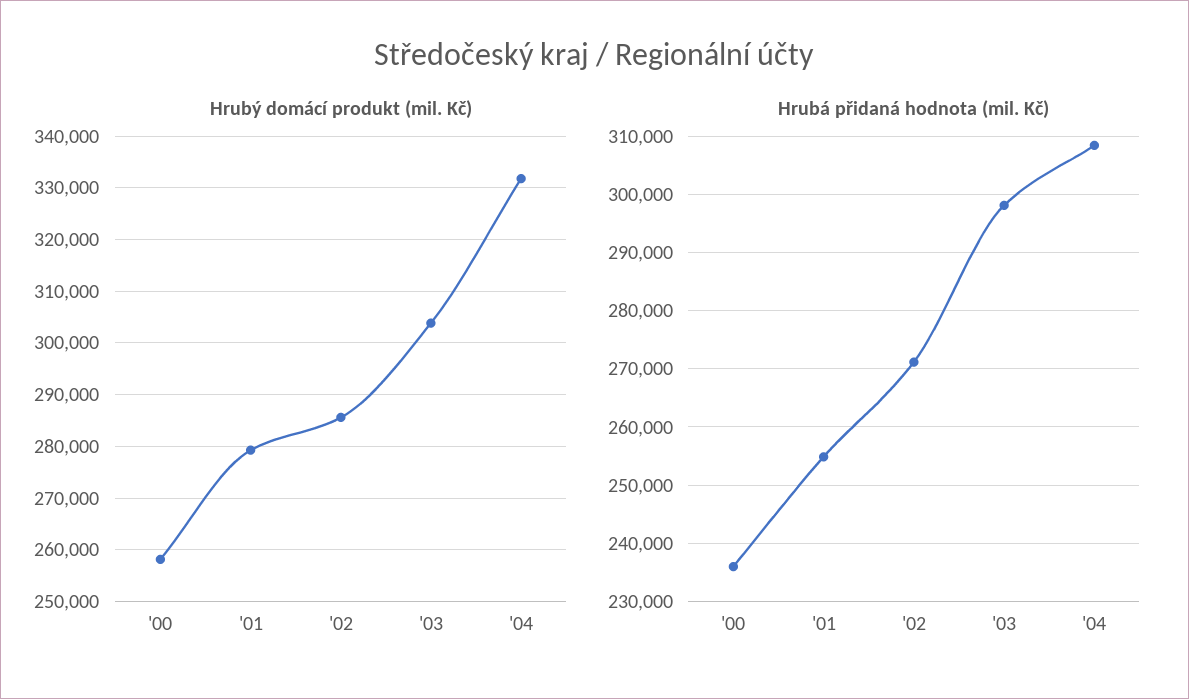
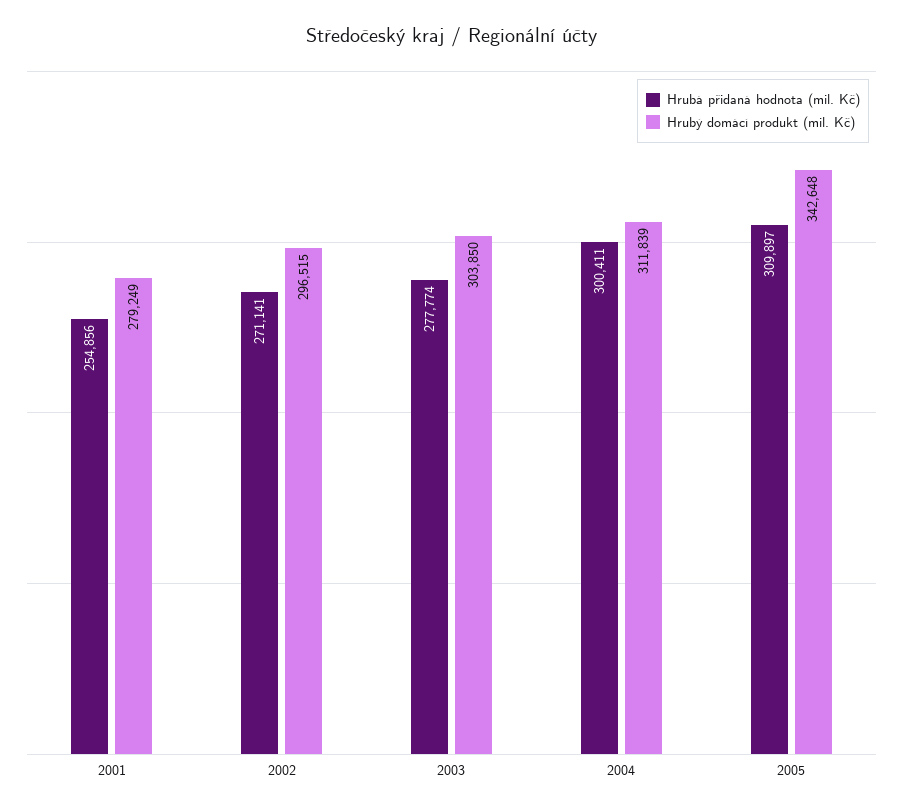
Hrubý domácí produkt (mil. Kč), '00: 258000 -> none
Hrubý domácí produkt (mil. Kč), '02: 286000 -> 296515
Hrubý domácí produkt (mil. Kč), '04: 332000 -> 311839
Hrubá přidaná hodnota (mil. Kč), '00: 236000 -> none
Hrubá přidaná hodnota (mil. Kč), '03: 298000 -> 277774
Hrubá přidaná hodnota (mil. Kč), '04: 308000 -> 300411
Hrubá přidaná hodnota (mil. Kč), 2005: none -> 309897
Hrubý domácí produkt (mil. Kč), 2005: none -> 342648

